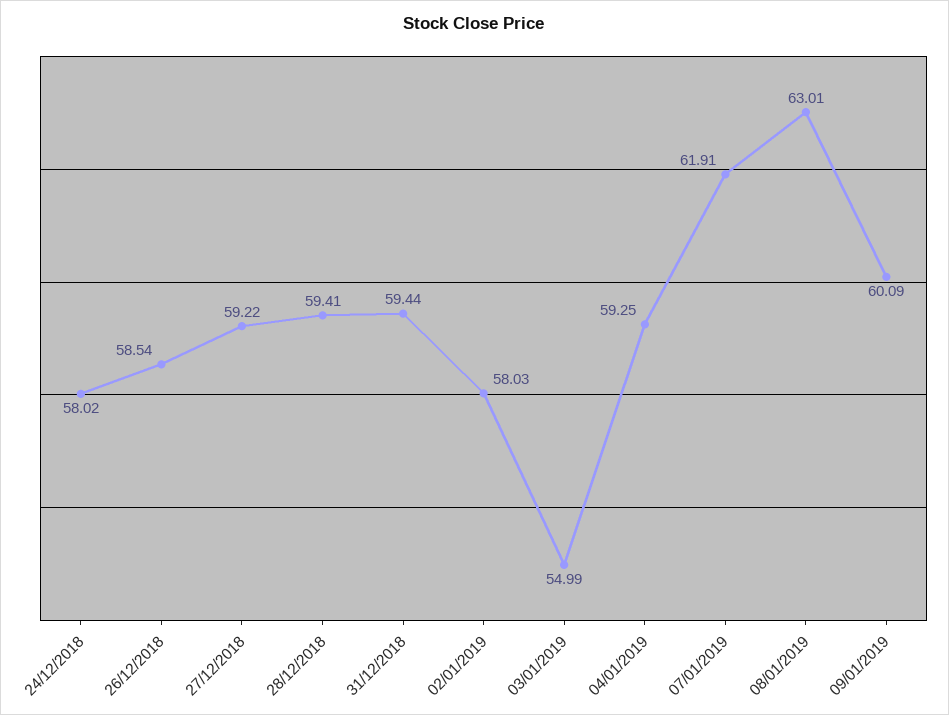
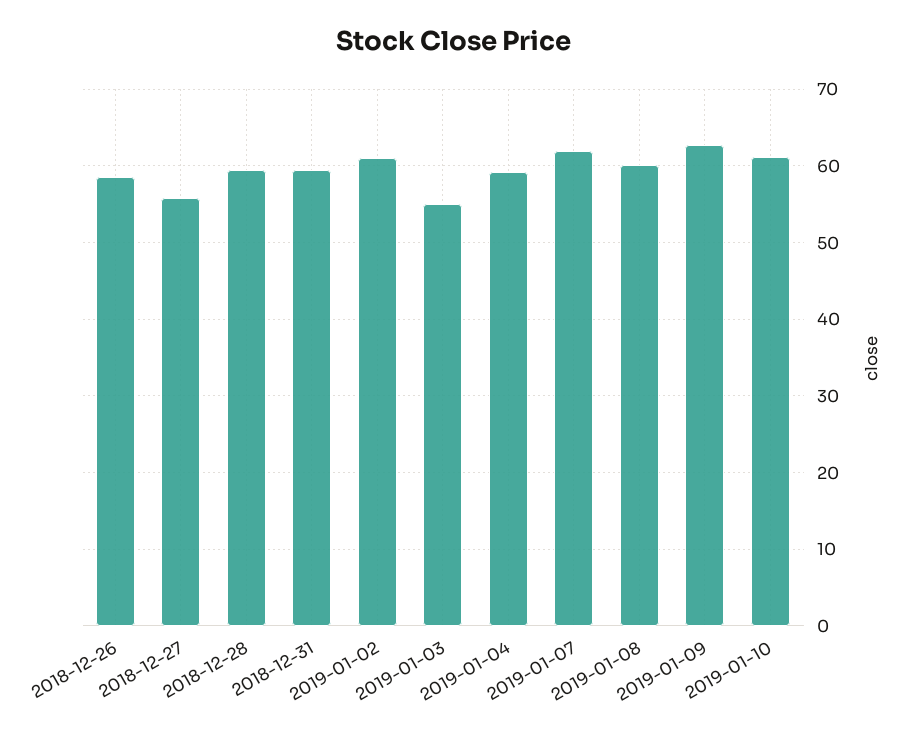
24/12/2018: 58.02 -> none
27/12/2018: 59.22 -> 56
02/01/2019: 58.03 -> 61
08/01/2019: 63.01 -> 60
09/01/2019: 60.09 -> 63
2019-01-10: none -> 61

